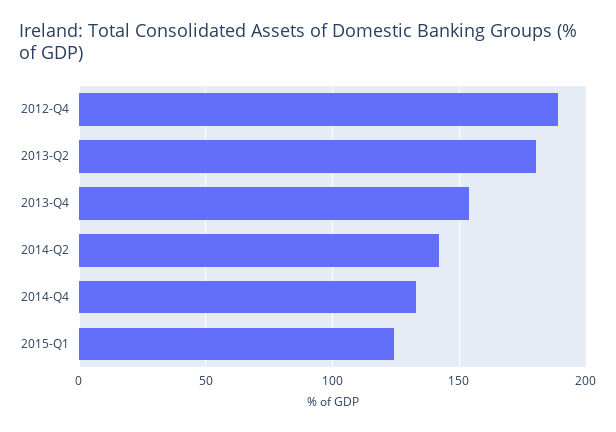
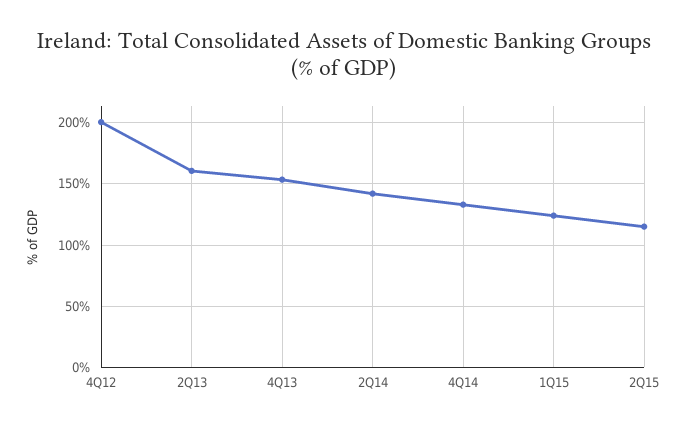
2012-Q4: 190 -> 200
2013-Q2: 180 -> 160
2Q15: none -> 115

